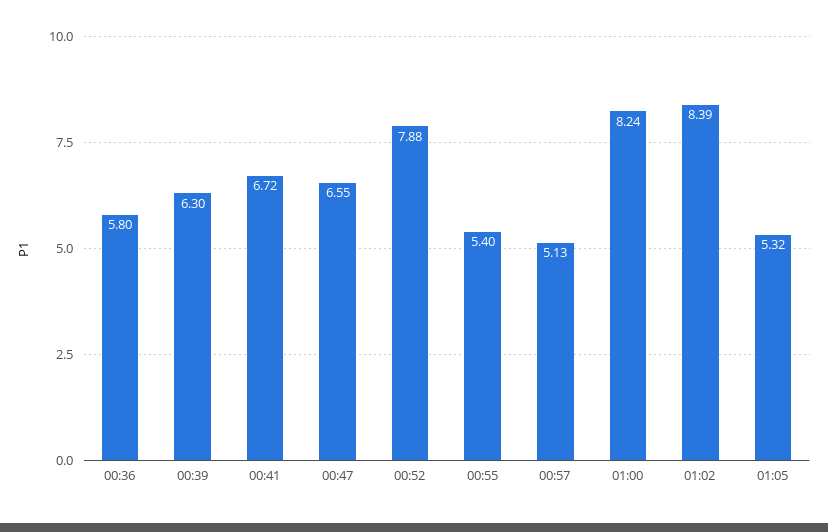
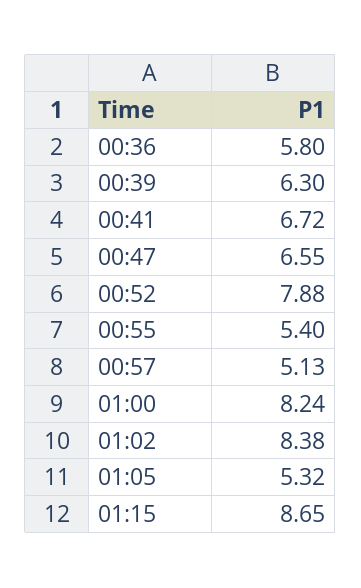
01:02: 8.39 -> 8.38
01:15: none -> 8.65

